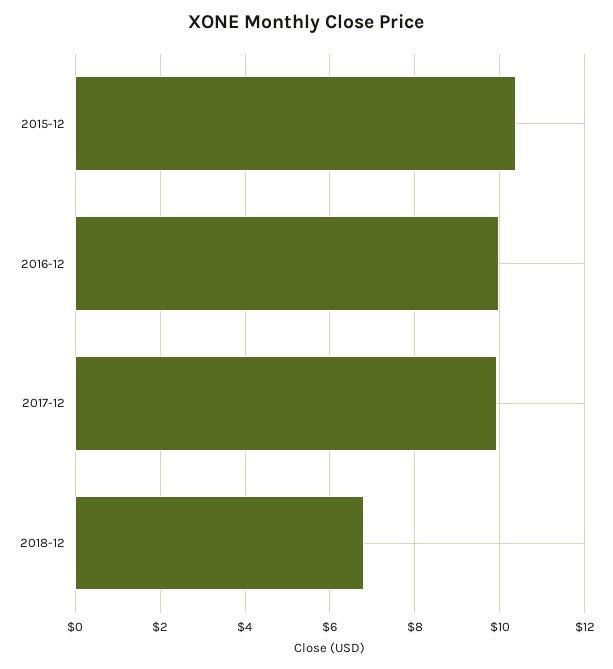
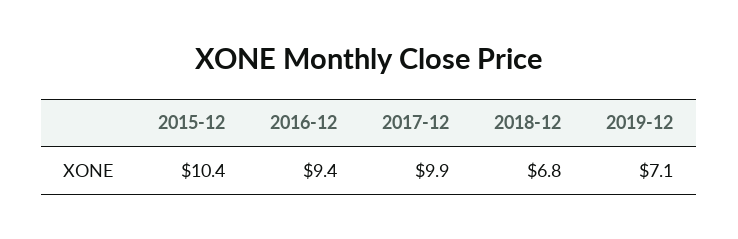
2016-12: 10 -> 9.4
2019-12: none -> 7.1

